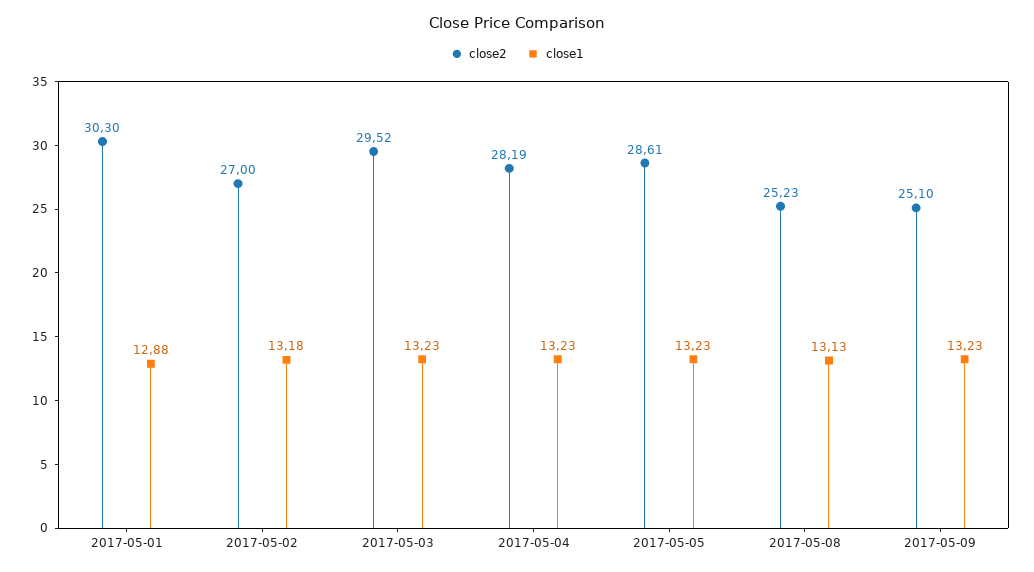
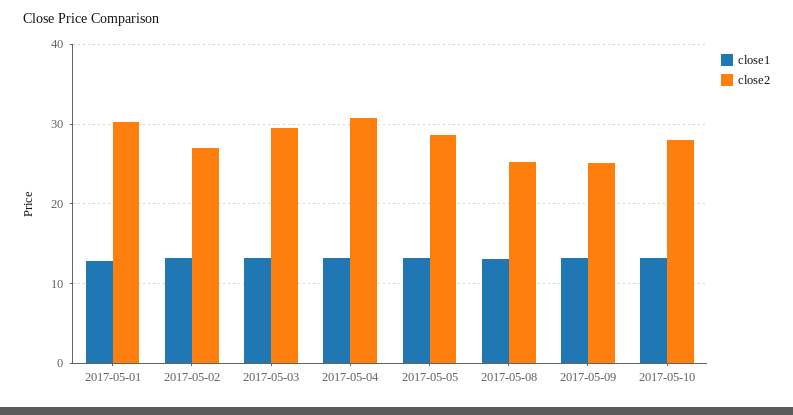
close2, 2017-05-04: 28.19 -> 31
close1, 2017-05-10: none -> 13
close2, 2017-05-10: none -> 28

